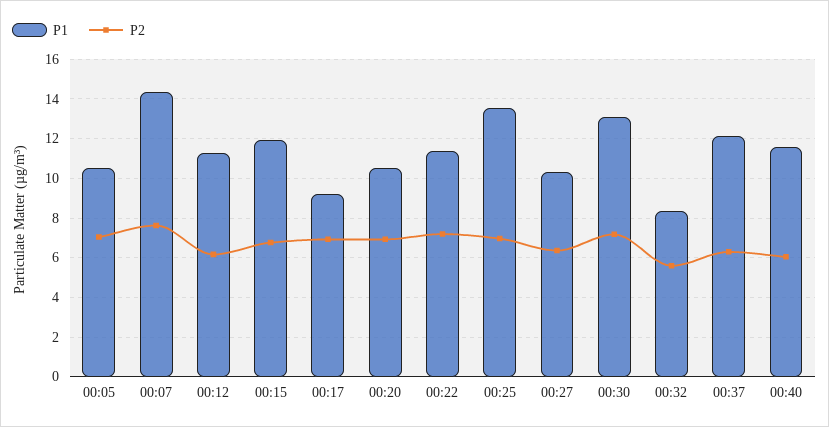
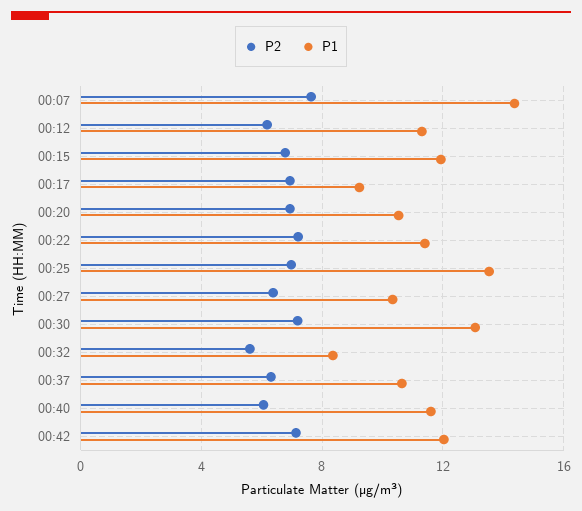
P1, 00:05: 10.5 -> none
P2, 00:05: 7 -> none
P1, 00:37: 12 -> 10.5
P2, 00:42: none -> 7
P1, 00:42: none -> 12

